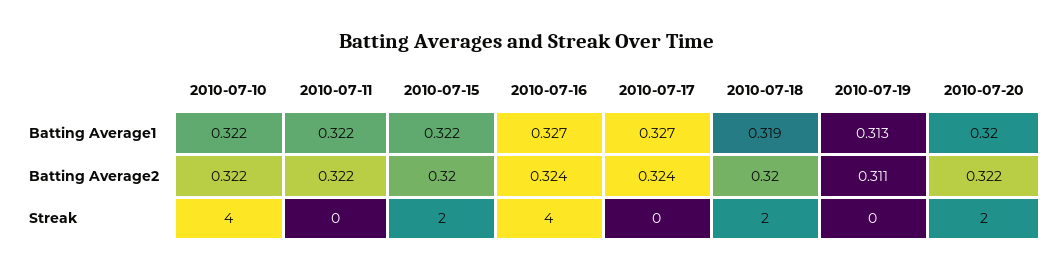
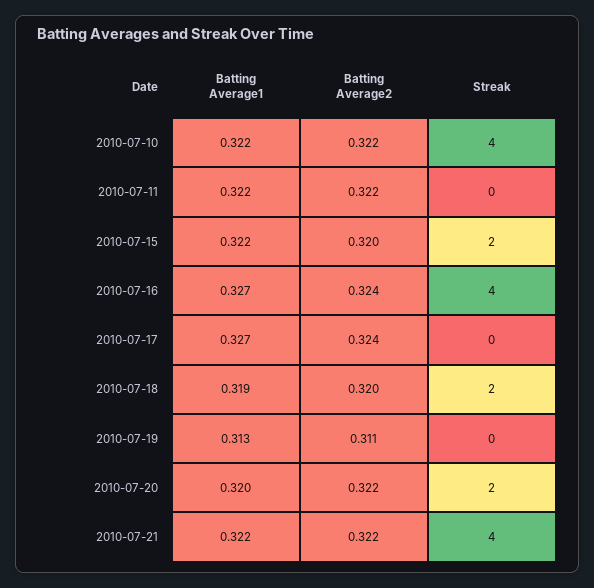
2010-07-21, Batting Average1: none -> 0.322
2010-07-21, Batting Average2: none -> 0.322
2010-07-21, Streak: none -> 4

